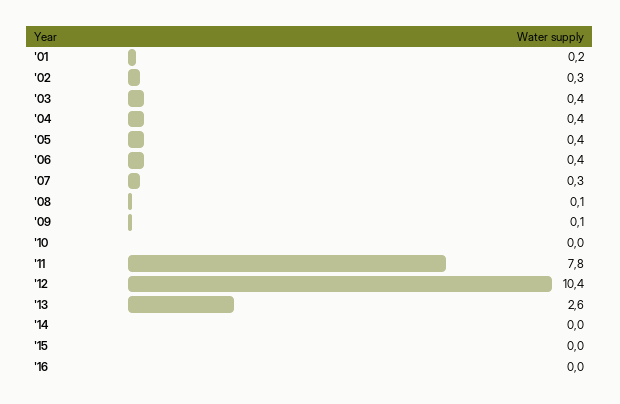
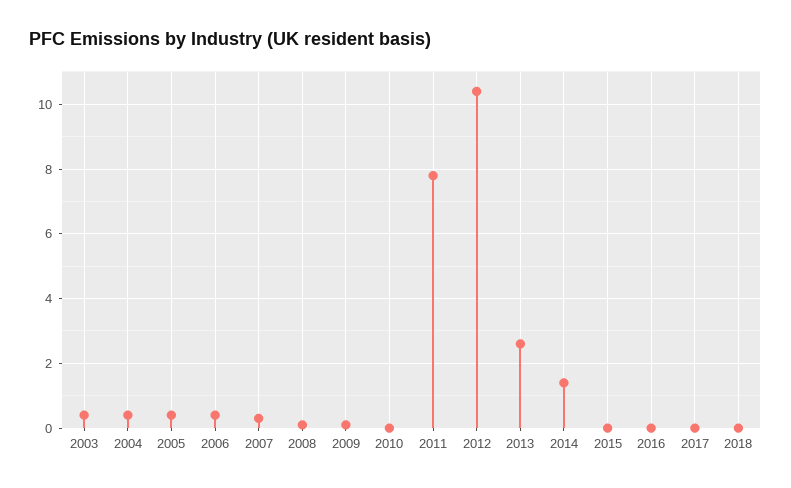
'01: 0.2 -> none
'02: 0.3 -> none
'14: 0 -> 1.5
2017: none -> 0
2018: none -> 0

